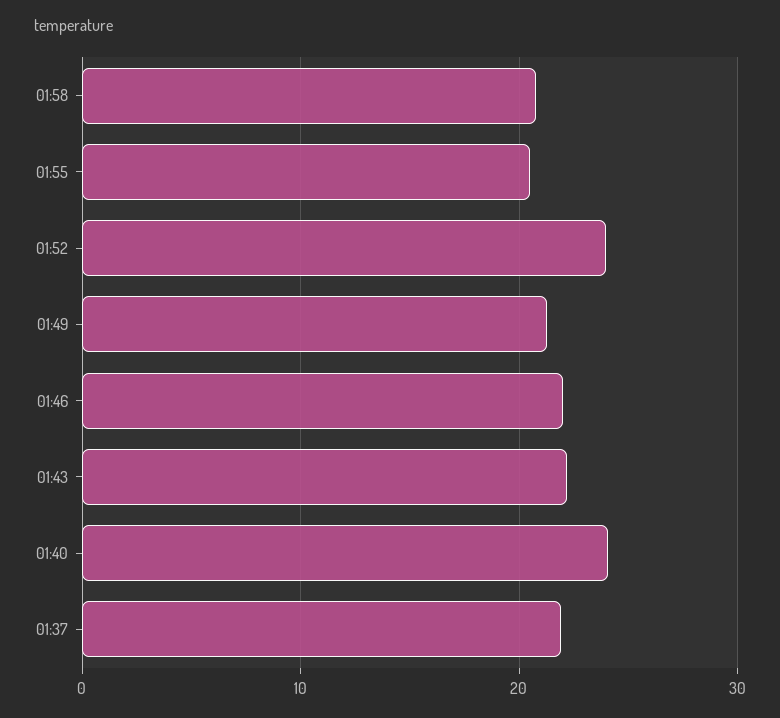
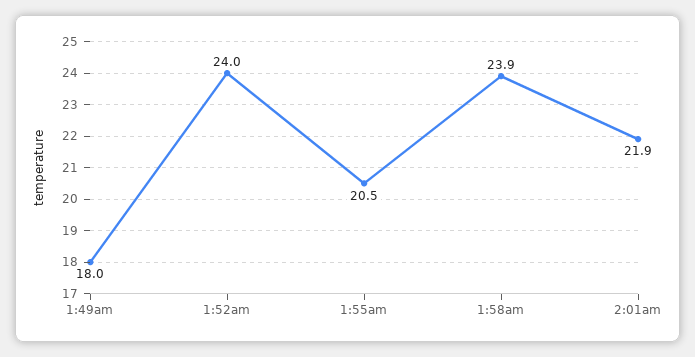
01:58: 21 -> 23.9
01:49: 21 -> 18
01:46: 22 -> none
01:43: 22 -> none
01:40: 24 -> none
01:37: 22 -> none
2:01am: none -> 21.9

